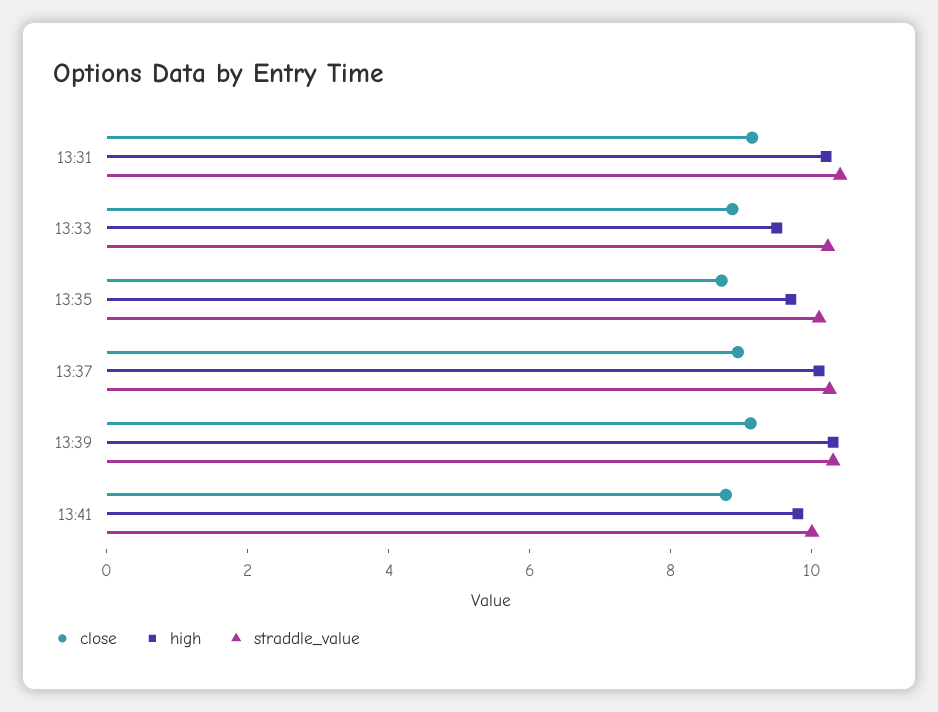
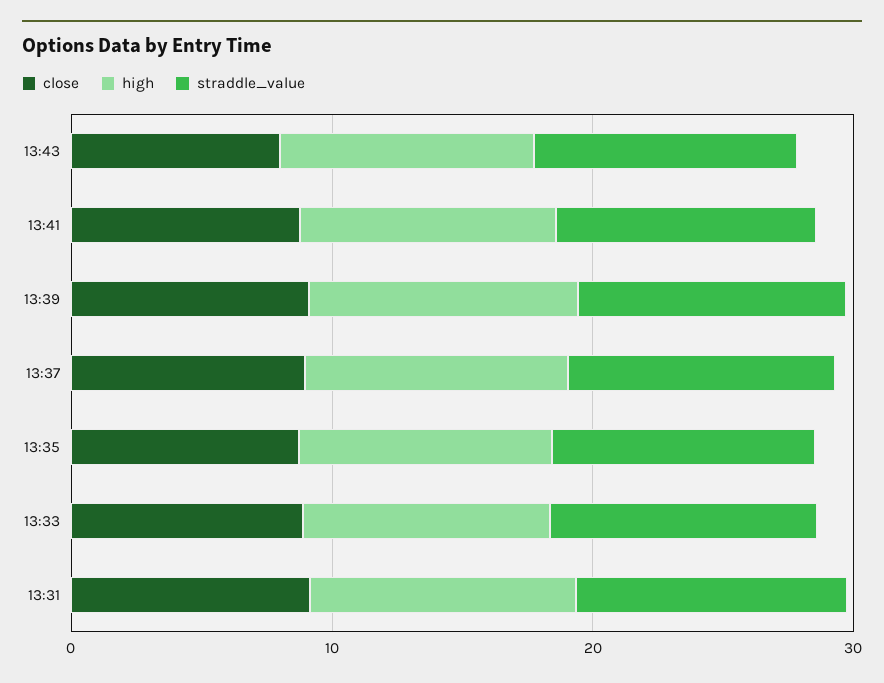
close, 13:43: none -> 8
high, 13:43: none -> 10
straddle_value, 13:43: none -> 10

